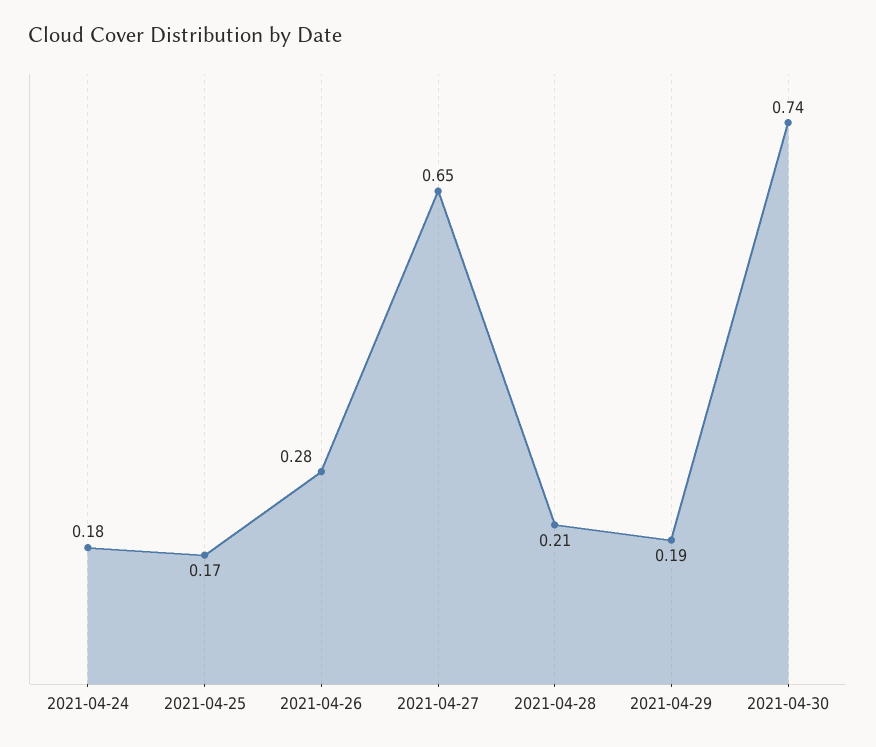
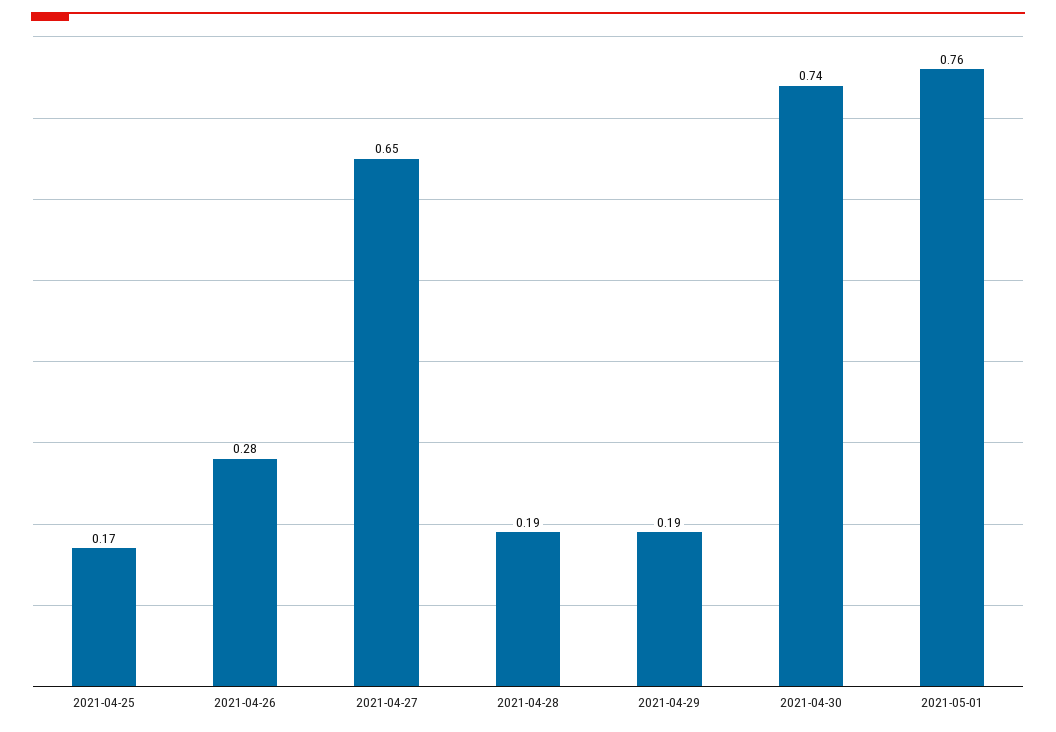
2021-04-24: 0.18 -> none
2021-04-28: 0.21 -> 0.19
2021-05-01: none -> 0.76

